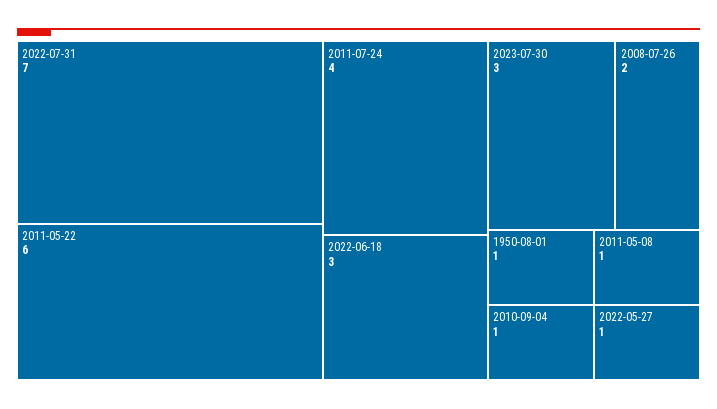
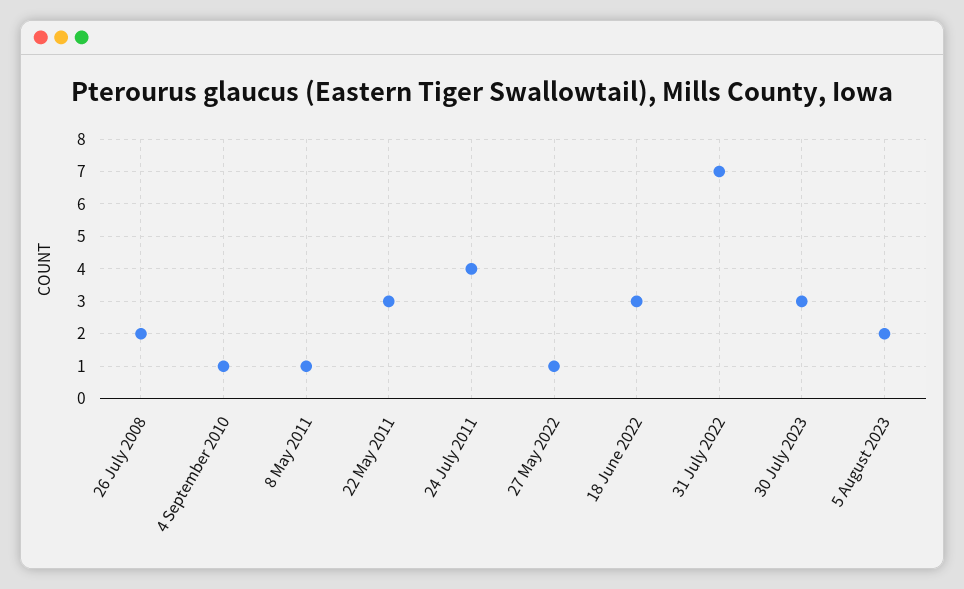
2011-05-22: 6 -> 3
1950-08-01: 1 -> none
5 August 2023: none -> 2

